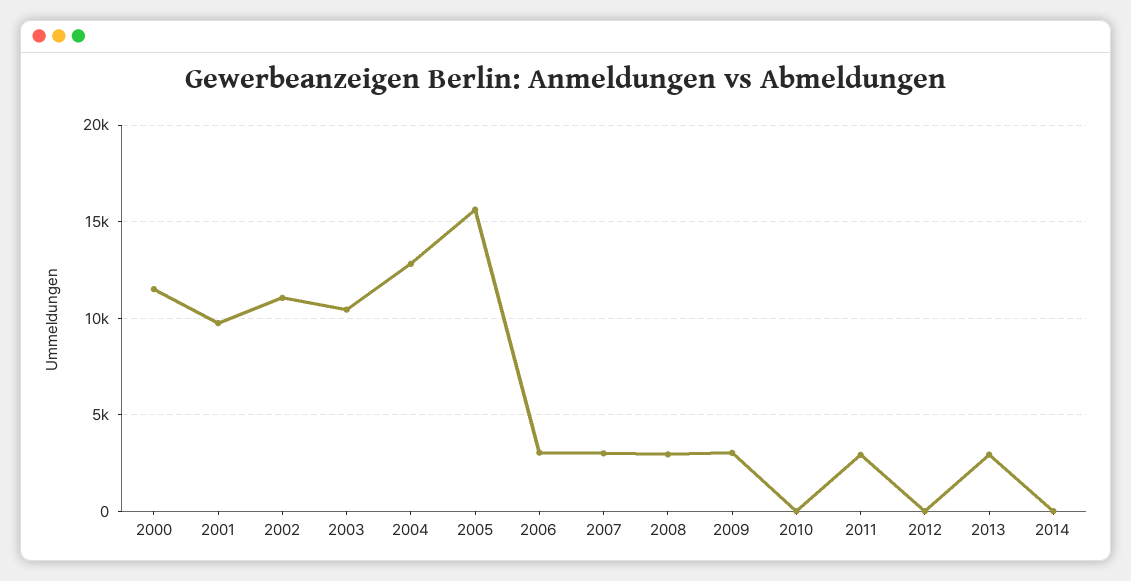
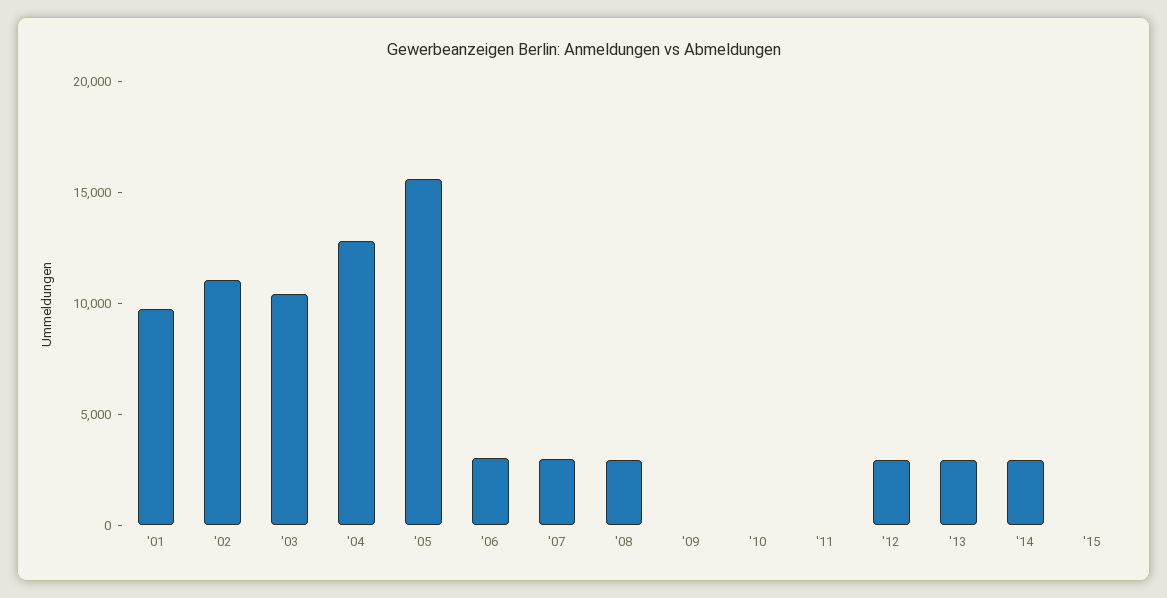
2000: 11500 -> none
2009: 3000 -> 0
2011: 3000 -> 0
2012: 0 -> 3000
2014: 0 -> 3000
'15: none -> 0

